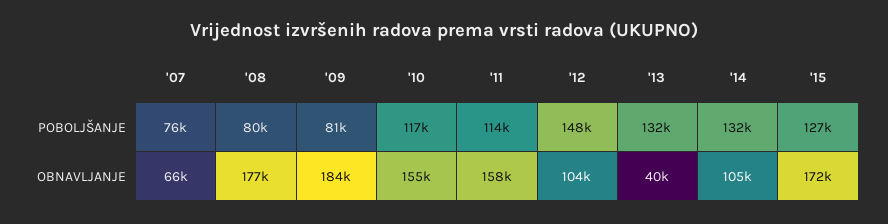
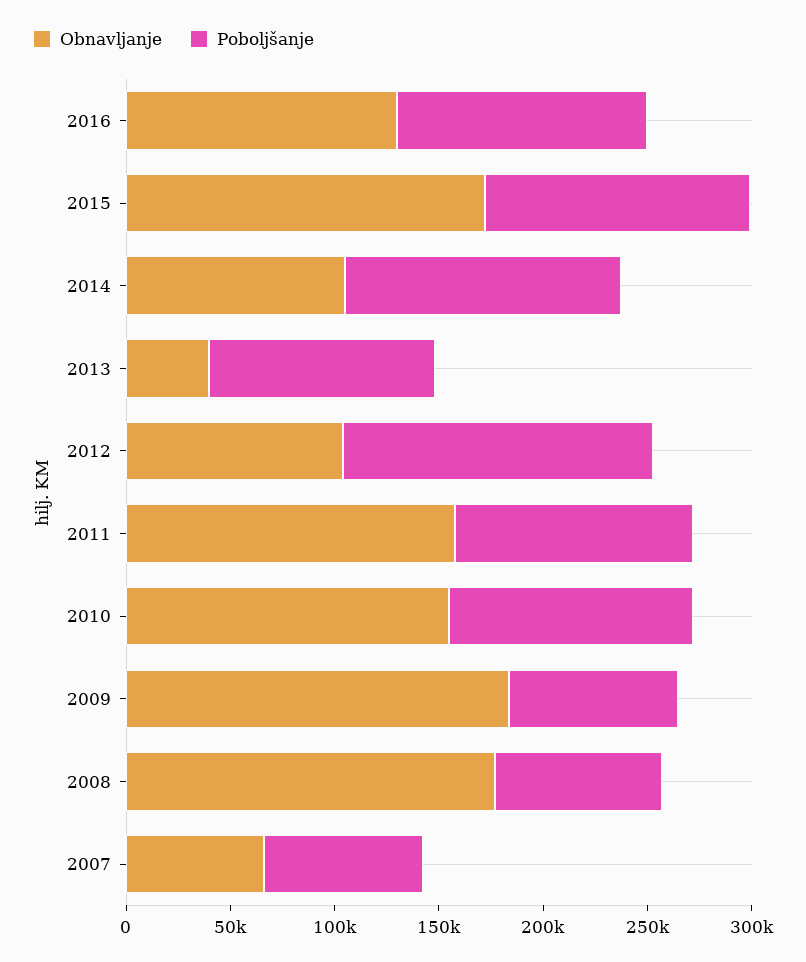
POBOLJŠANJE, '13: 132000 -> 110000
OBNAVLJANJE, 2016: none -> 130000
POBOLJŠANJE, 2016: none -> 120000

